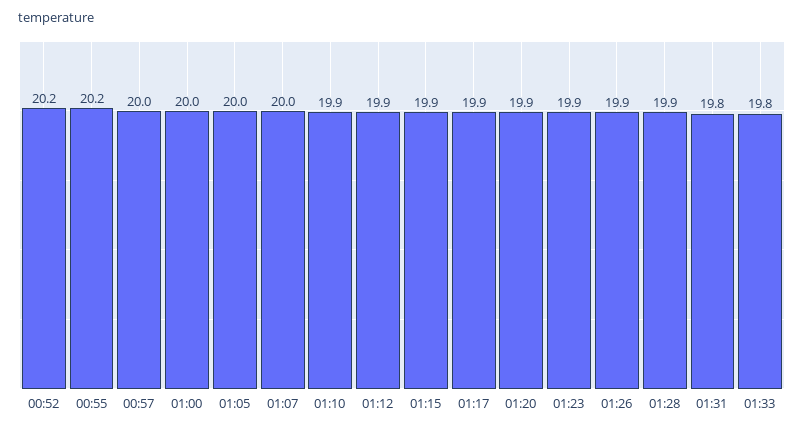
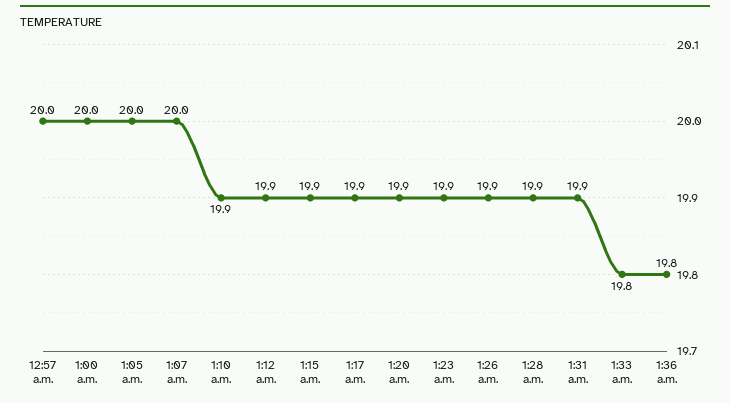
00:52: 20.2 -> none
00:55: 20.2 -> none
01:31: 19.8 -> 19.9
1:36 a.m.: none -> 19.8

